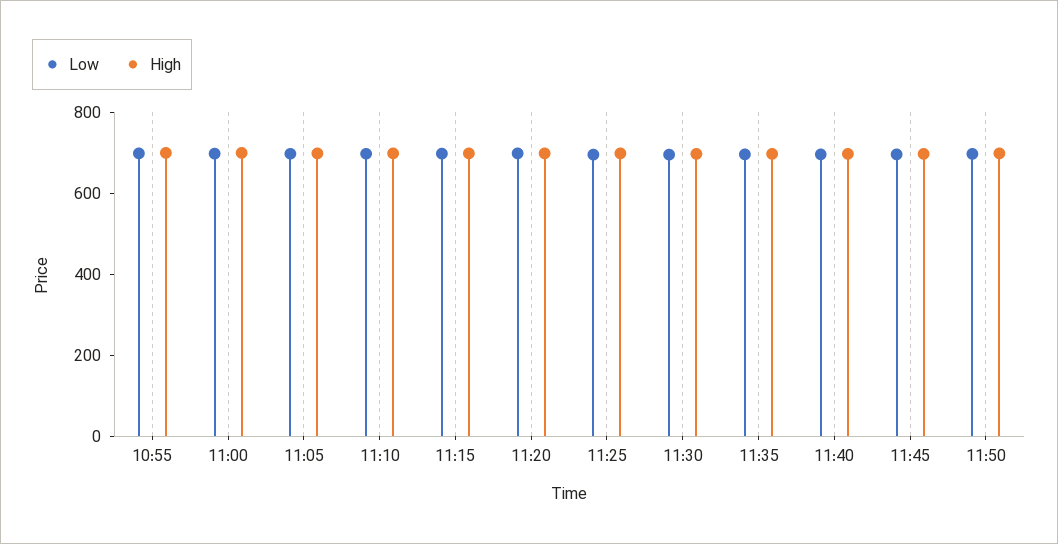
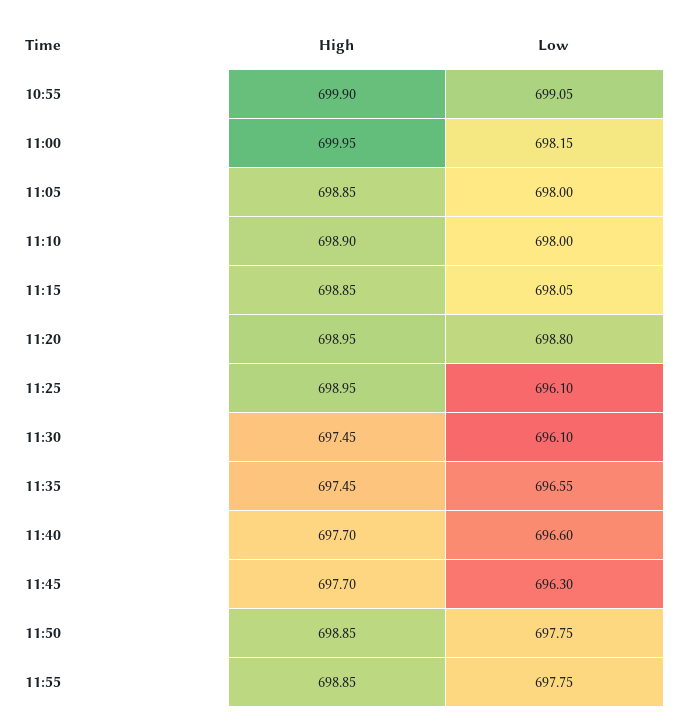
High, 11:55: none -> 698.85
Low, 11:55: none -> 697.75

